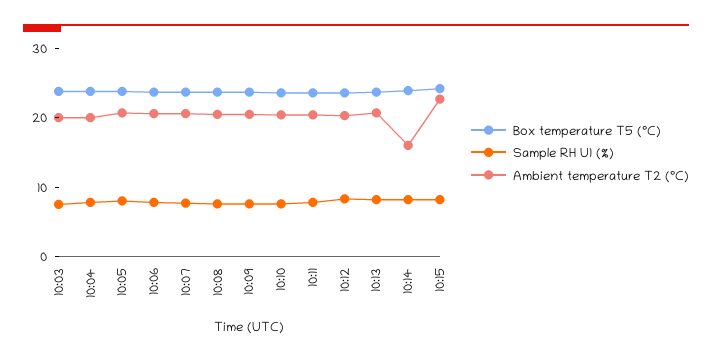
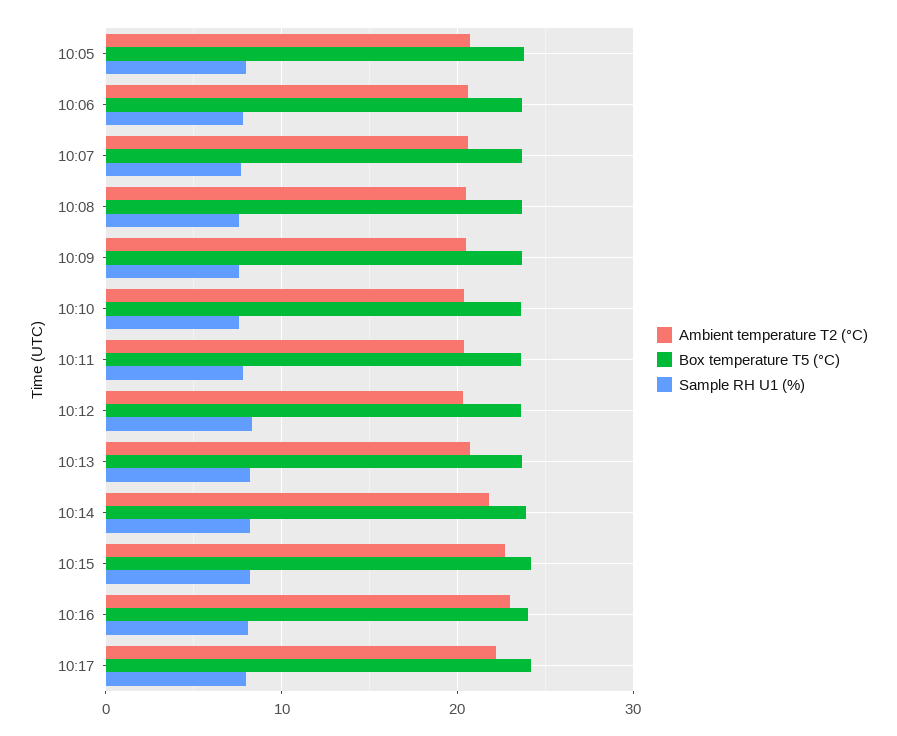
Box temperature T5 (°C), 10:03: 24 -> none
Sample RH U1 (%), 10:03: 8 -> none
Ambient temperature T2 (°C), 10:03: 20 -> none
Box temperature T5 (°C), 10:04: 24 -> none
Sample RH U1 (%), 10:04: 8 -> none
Ambient temperature T2 (°C), 10:04: 20 -> none
Ambient temperature T2 (°C), 10:14: 16 -> 22
Ambient temperature T2 (°C), 10:16: none -> 23
Box temperature T5 (°C), 10:16: none -> 24
Sample RH U1 (%), 10:16: none -> 8
Ambient temperature T2 (°C), 10:17: none -> 22
Box temperature T5 (°C), 10:17: none -> 24
Sample RH U1 (%), 10:17: none -> 8

